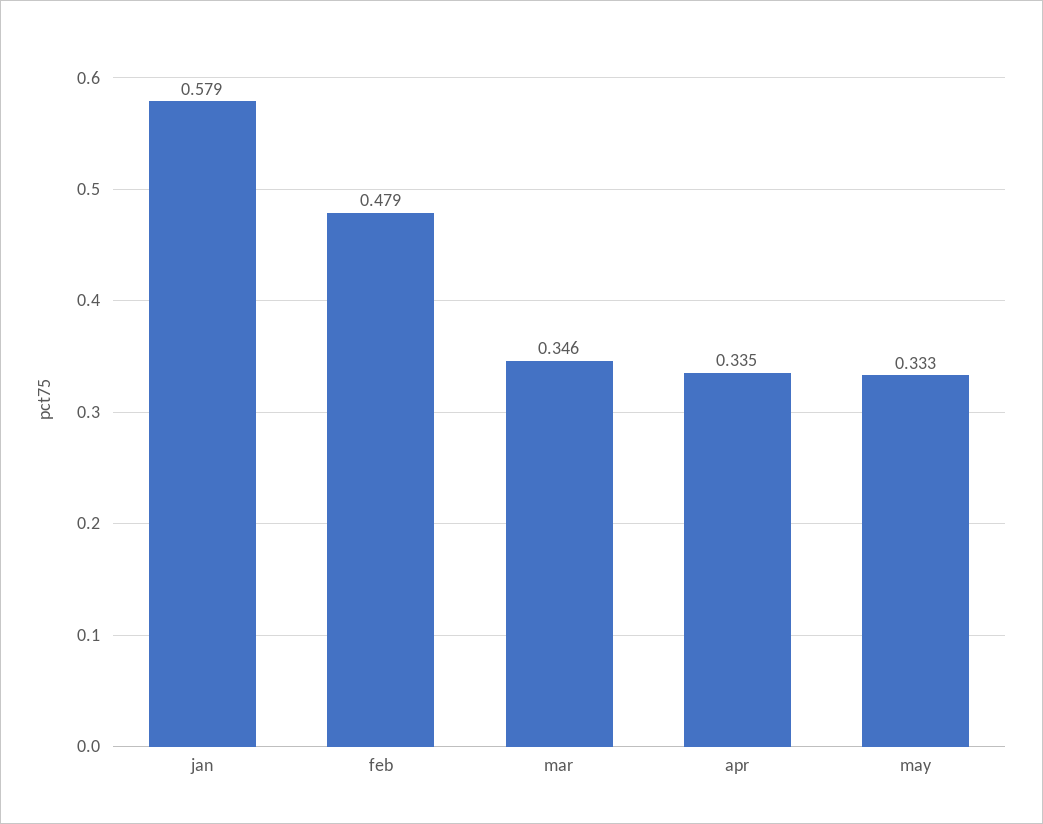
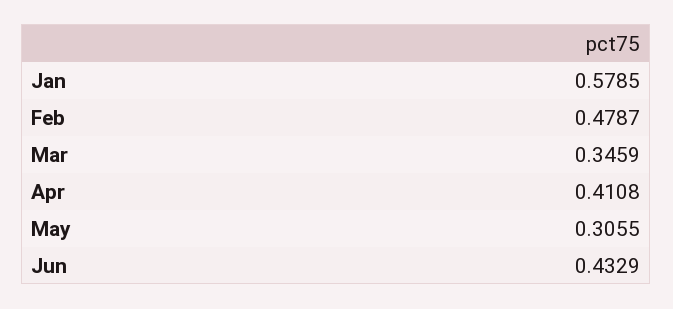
apr: 0.335 -> 0.4108
may: 0.333 -> 0.3055
Jun: none -> 0.4329

